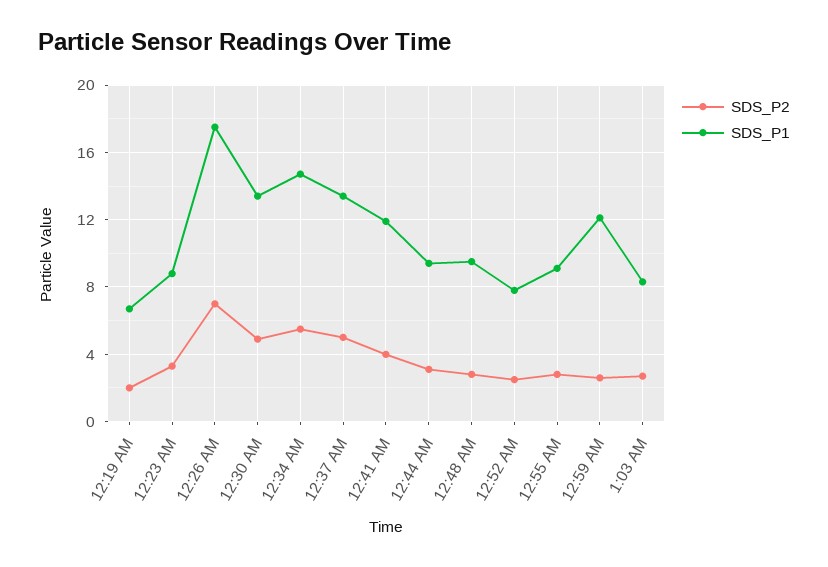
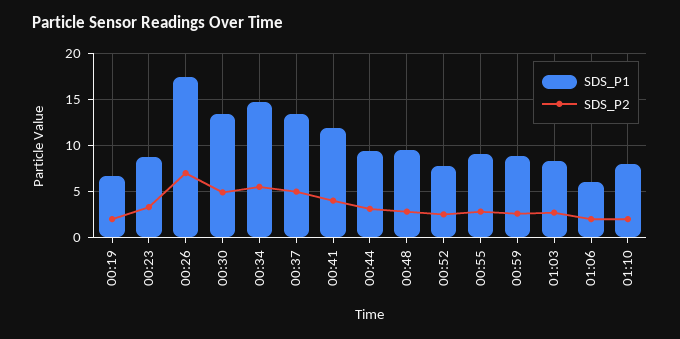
SDS_P1, 12:59 AM: 12 -> 9
SDS_P1, 01:06: none -> 6
SDS_P2, 01:06: none -> 2
SDS_P1, 01:10: none -> 8
SDS_P2, 01:10: none -> 2

